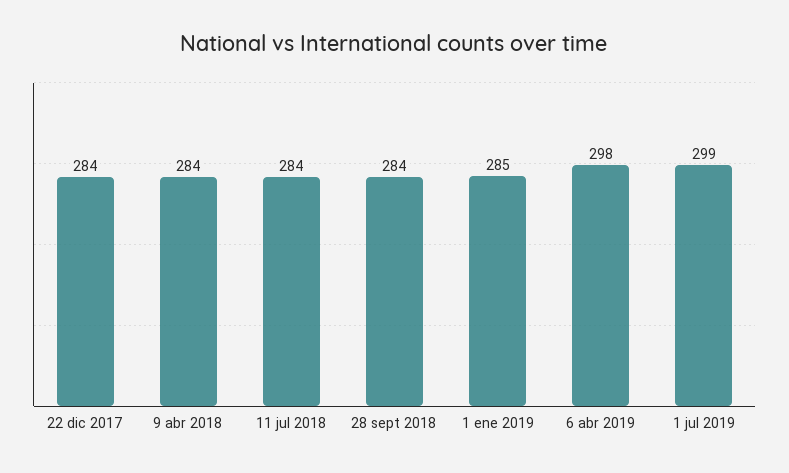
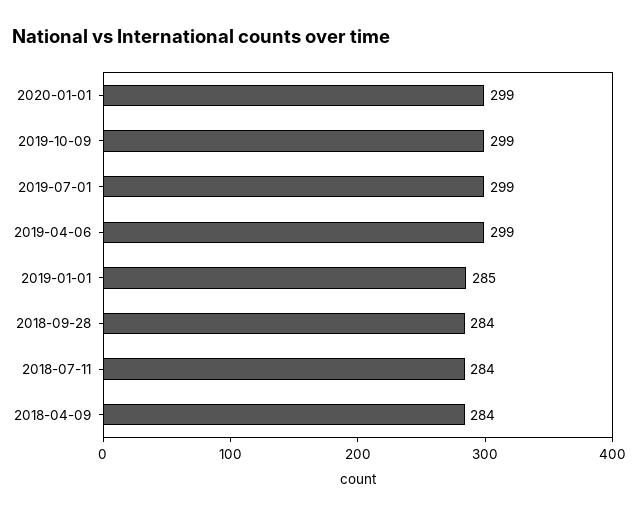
22 dic 2017: 284 -> none
6 abr 2019: 298 -> 299
2020-01-01: none -> 299
2019-10-09: none -> 299

